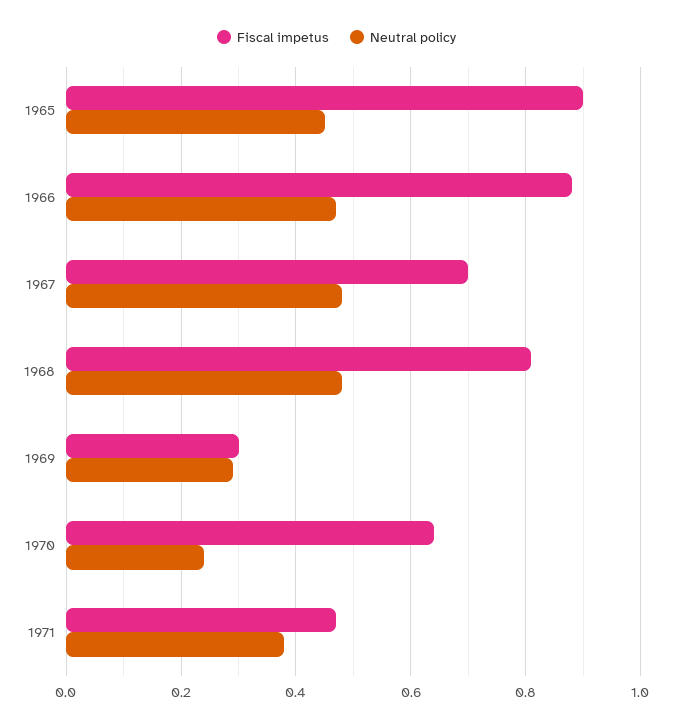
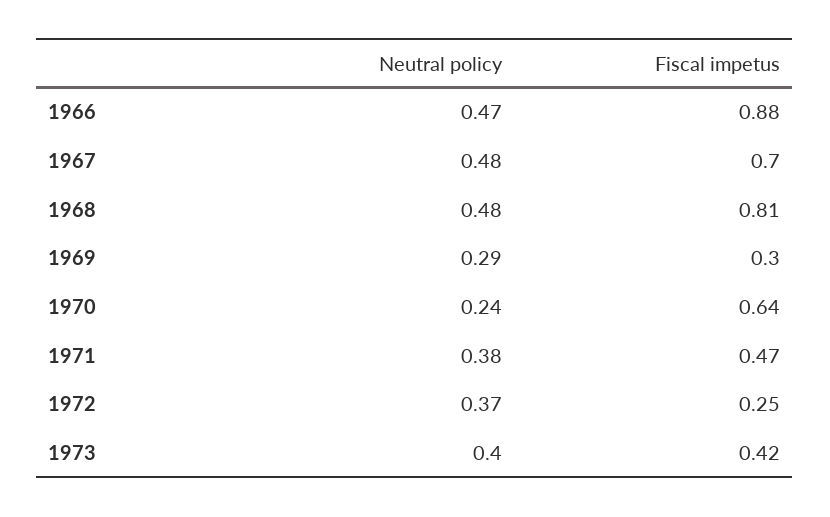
Fiscal impetus, 1965: 0.9 -> none
Neutral policy, 1965: 0.45 -> none
Neutral policy, 1972: none -> 0.37
Fiscal impetus, 1972: none -> 0.25
Neutral policy, 1973: none -> 0.4
Fiscal impetus, 1973: none -> 0.42

